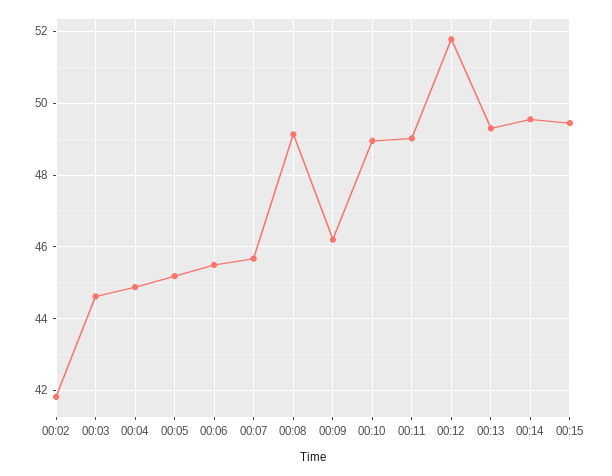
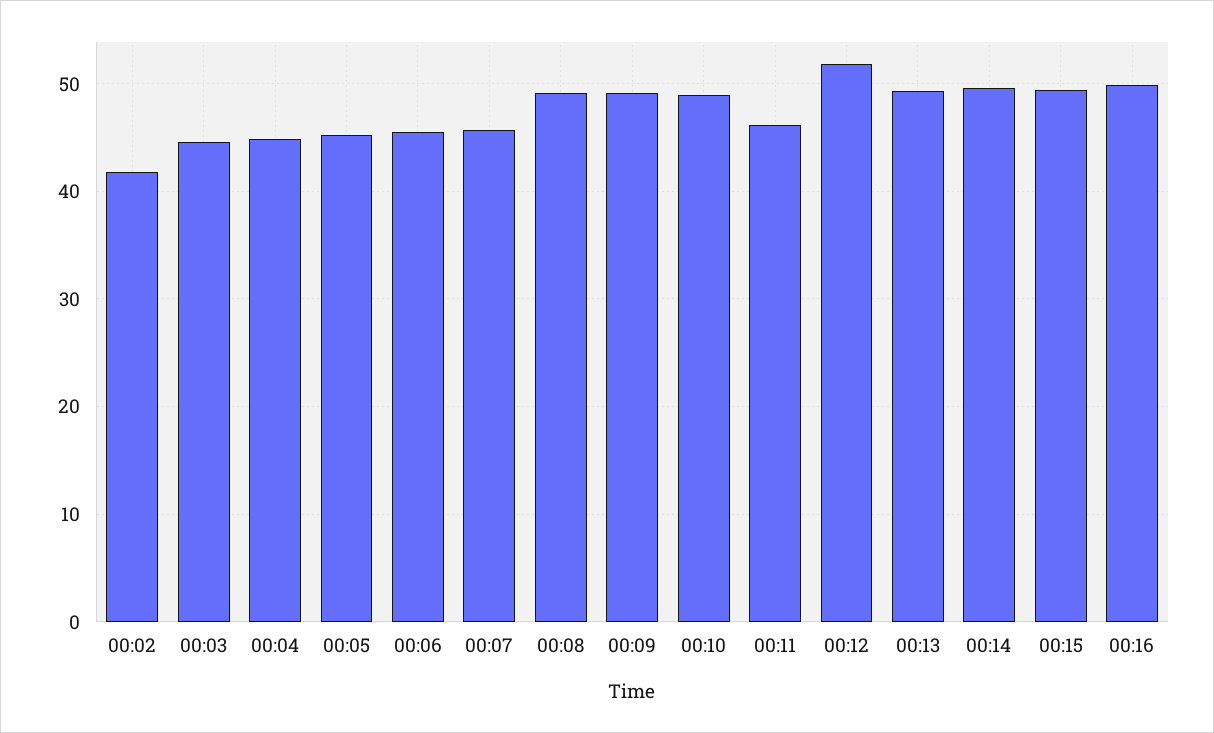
00:09: 46.2 -> 49
00:11: 49 -> 46
00:16: none -> 50

